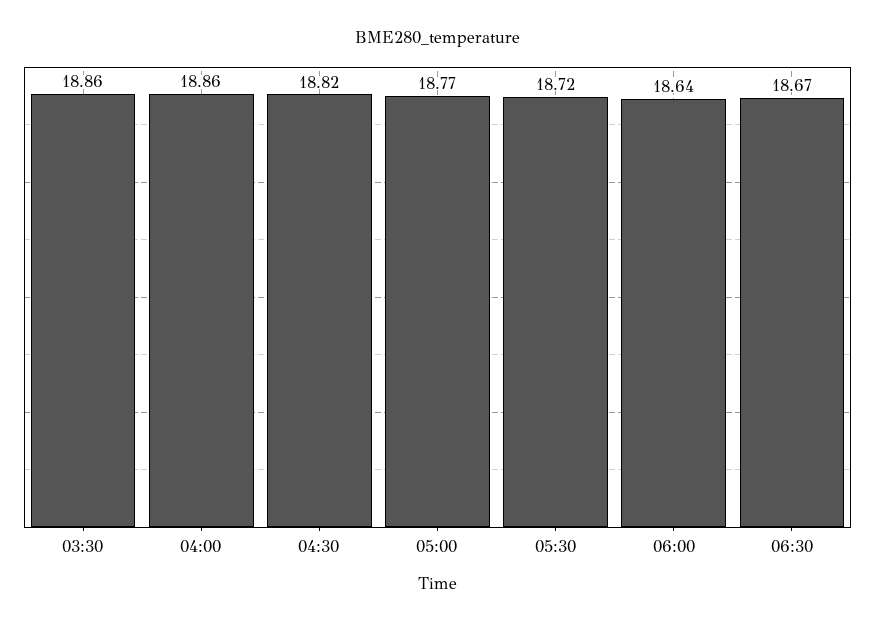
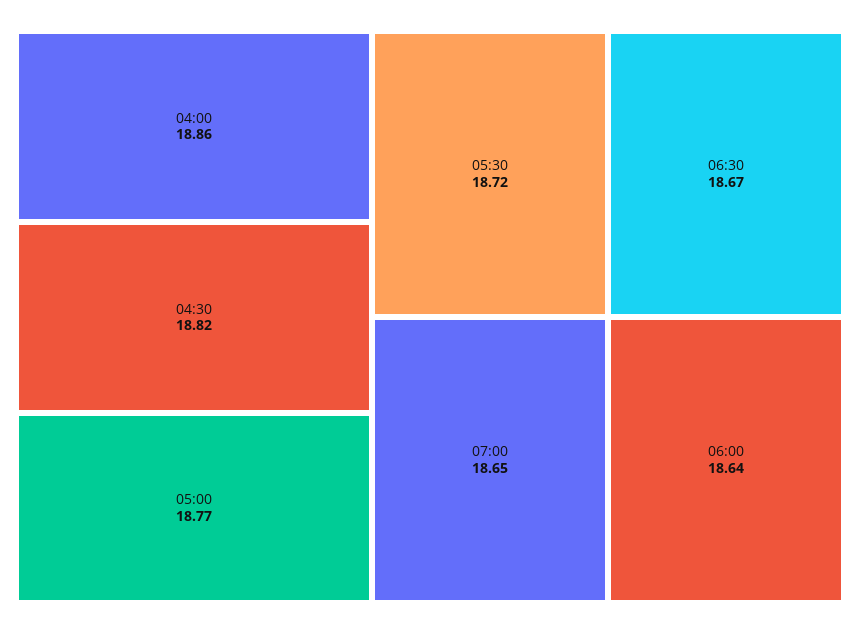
03:30: 18.86 -> none
07:00: none -> 18.65

